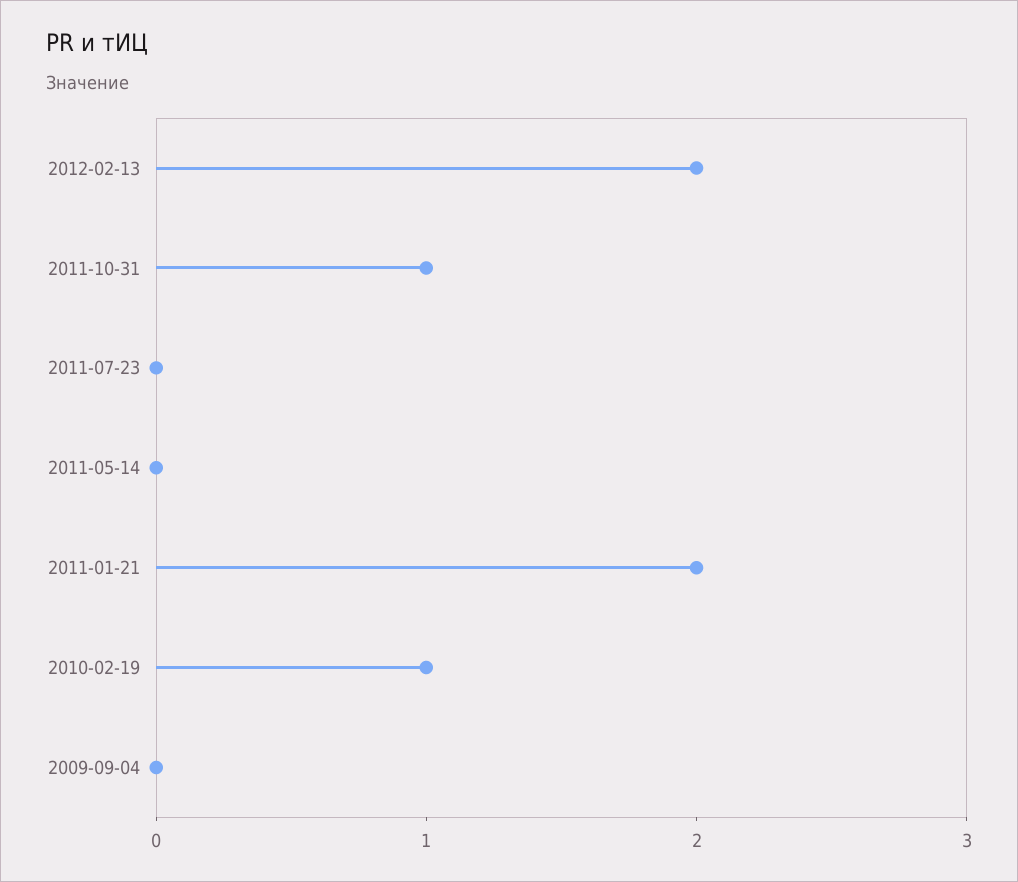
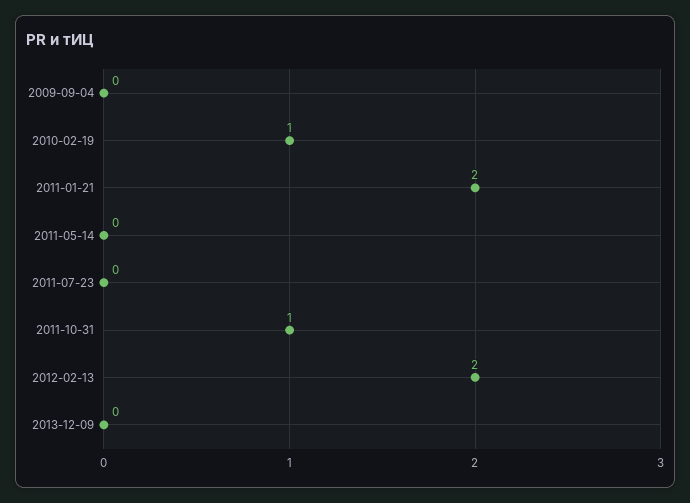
2013-12-09: none -> 0

